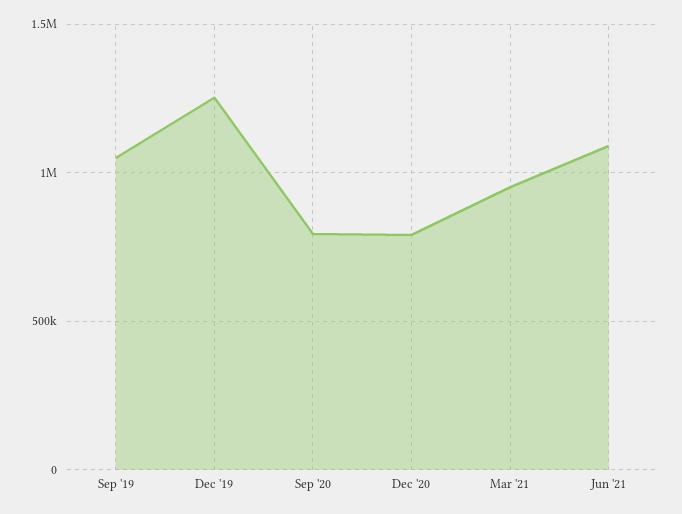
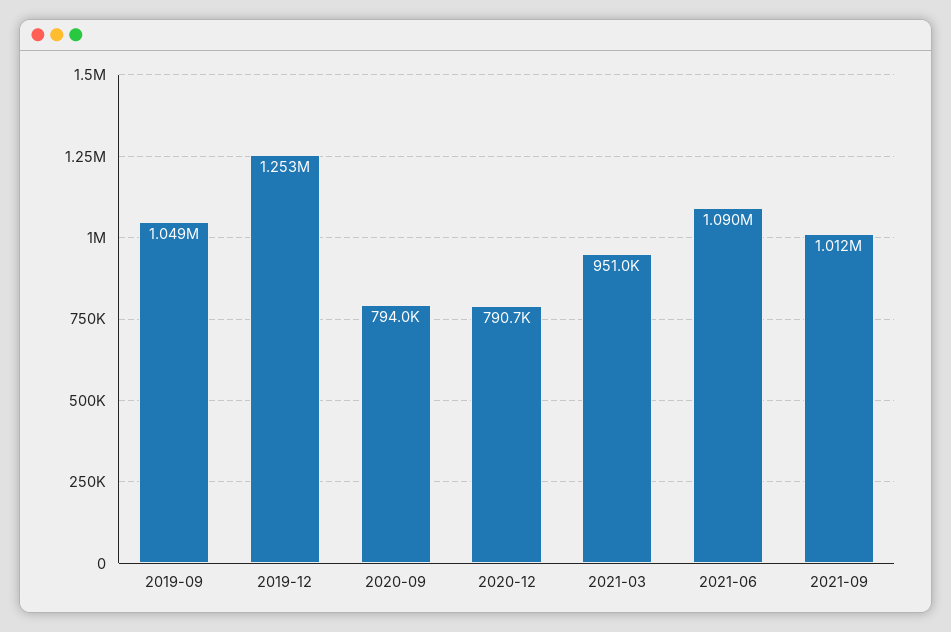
2021-09: none -> 1012000

